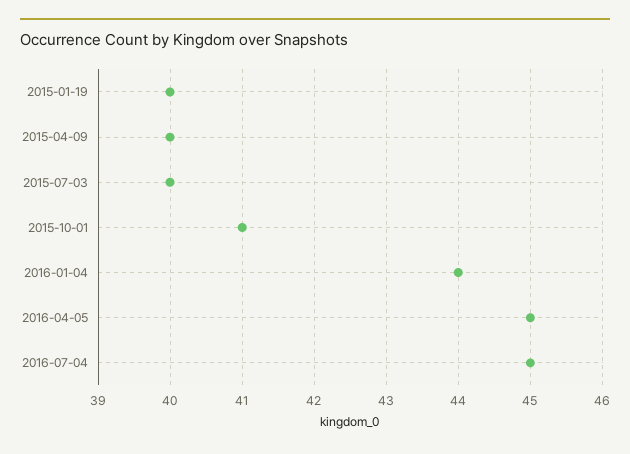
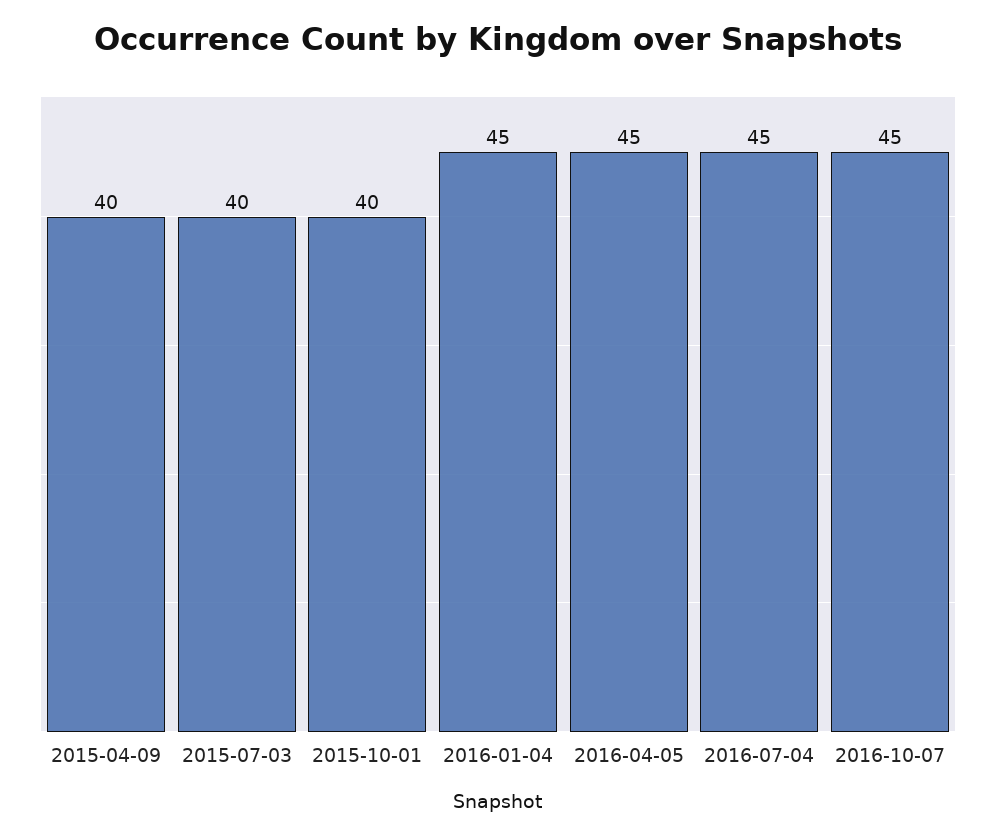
2015-01-19: 40 -> none
2015-10-01: 41 -> 40
2016-01-04: 44 -> 45
2016-10-07: none -> 45

